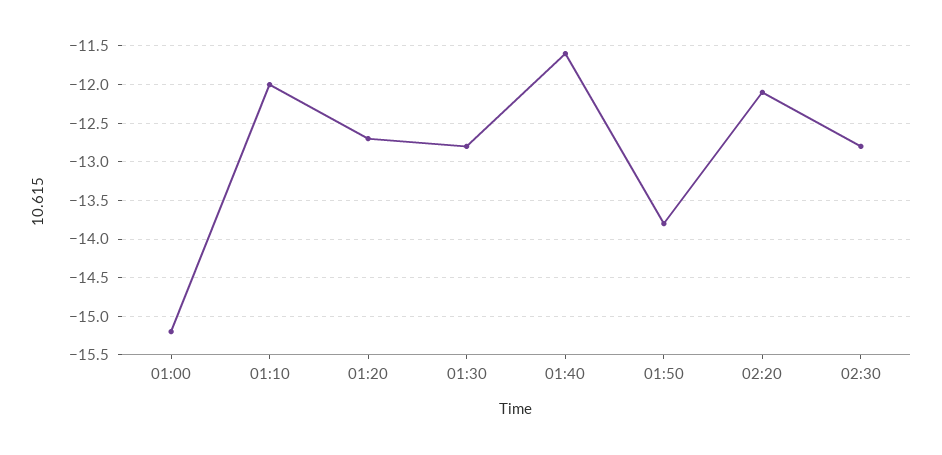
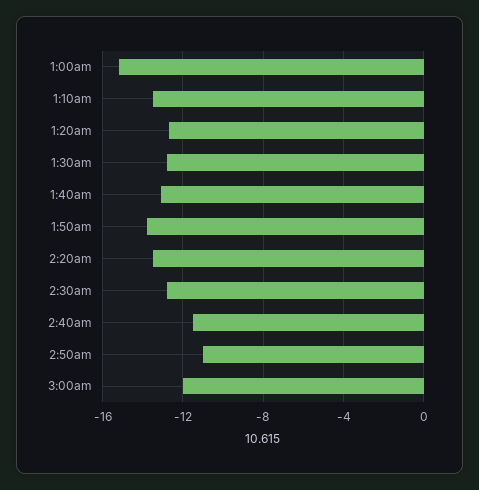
01:10: -12 -> -13.5
01:40: -11.6 -> -13
02:20: -12.1 -> -13.5
2:40am: none -> -11.5
2:50am: none -> -11
3:00am: none -> -12

